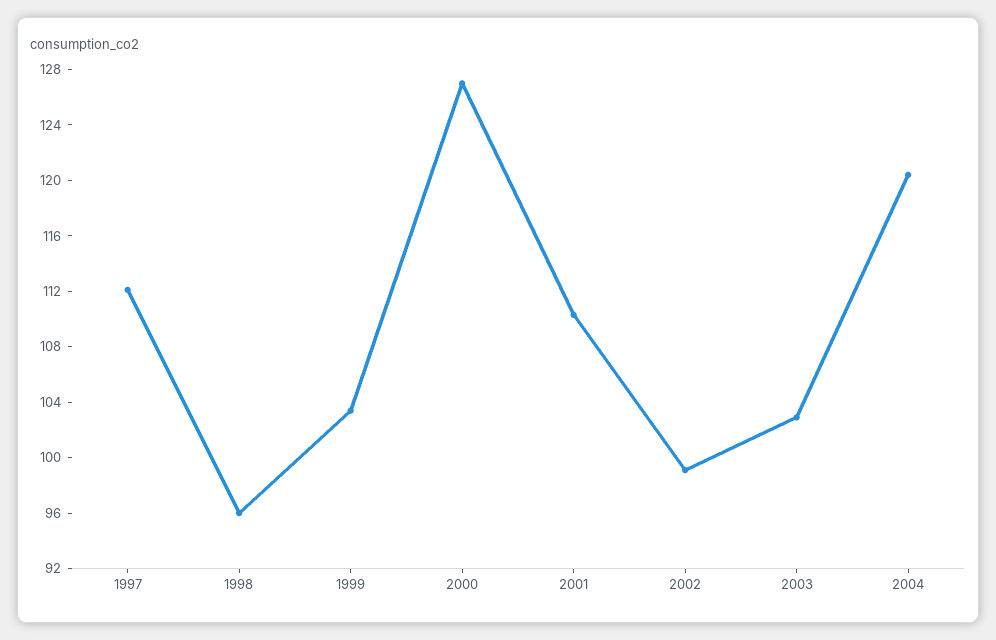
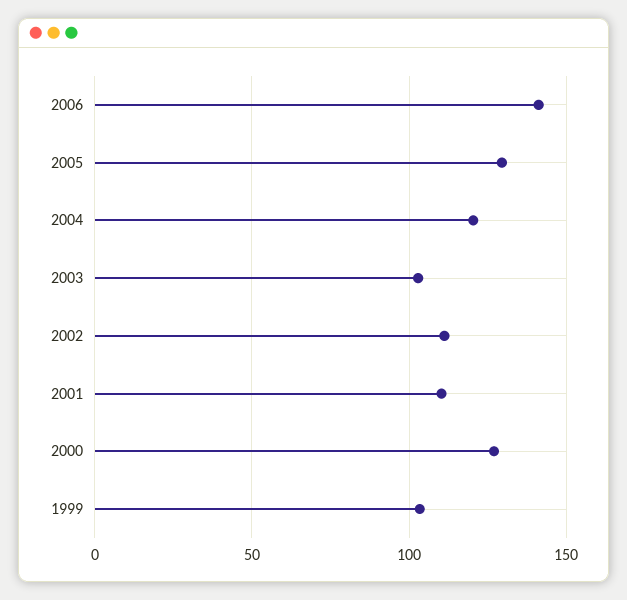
1997: 112 -> none
1998: 96 -> none
2002: 99 -> 110
2006: none -> 140
2005: none -> 130

